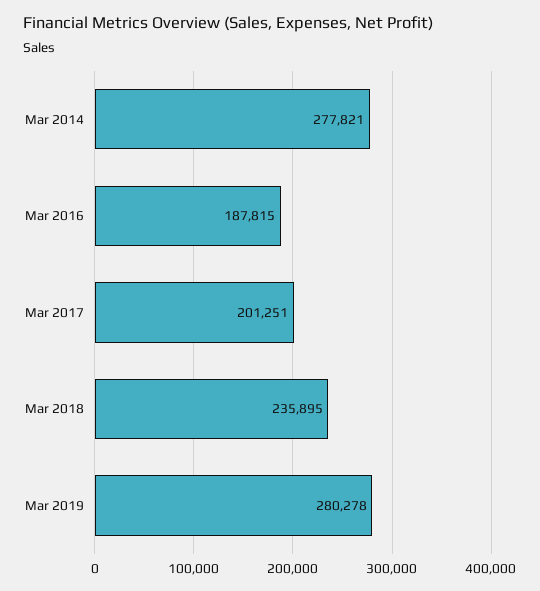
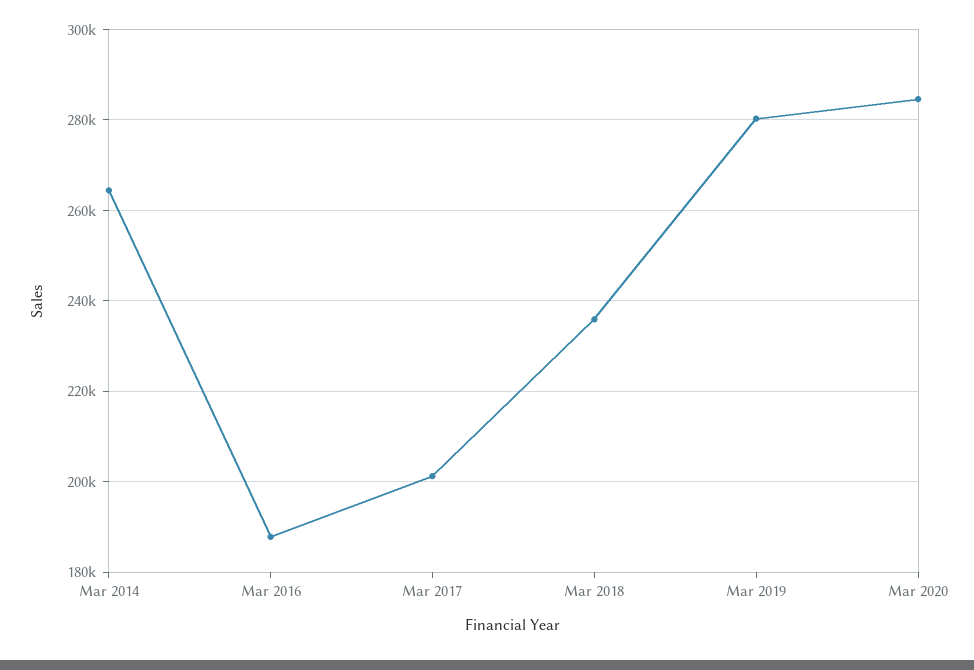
Mar 2014: 277821 -> 264000
Mar 2020: none -> 284000

